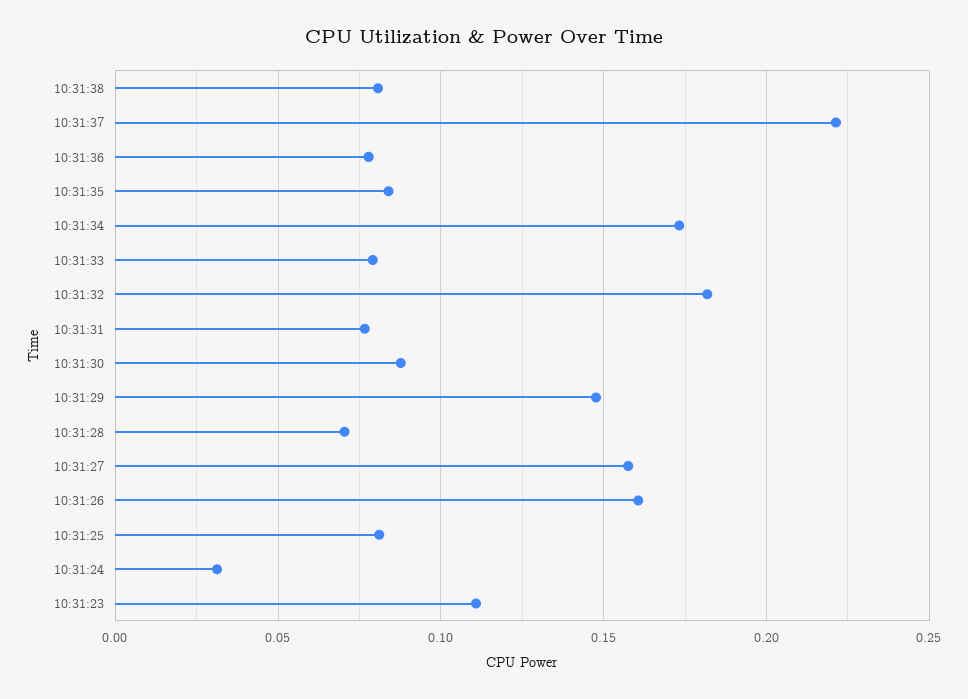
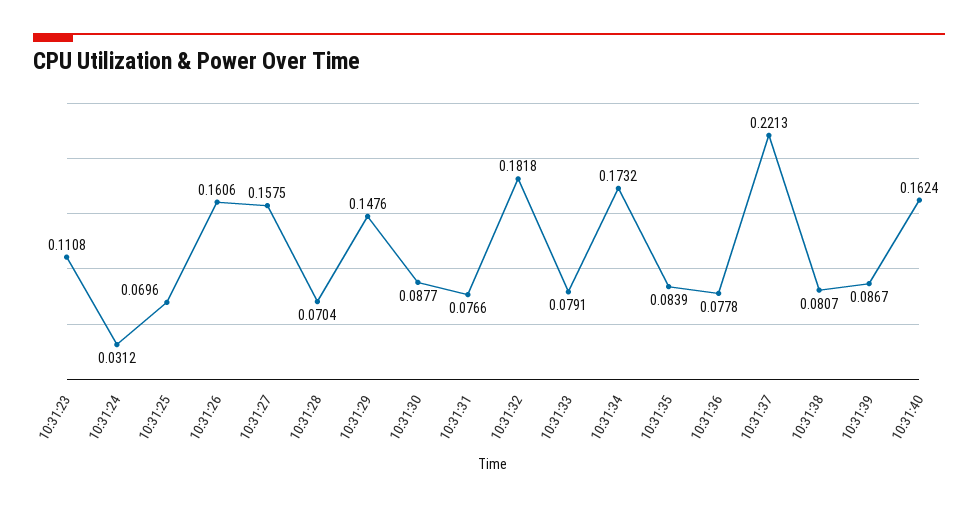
10:31:25: 0.08 -> 0.0696
10:31:39: none -> 0.0867
10:31:40: none -> 0.1624

